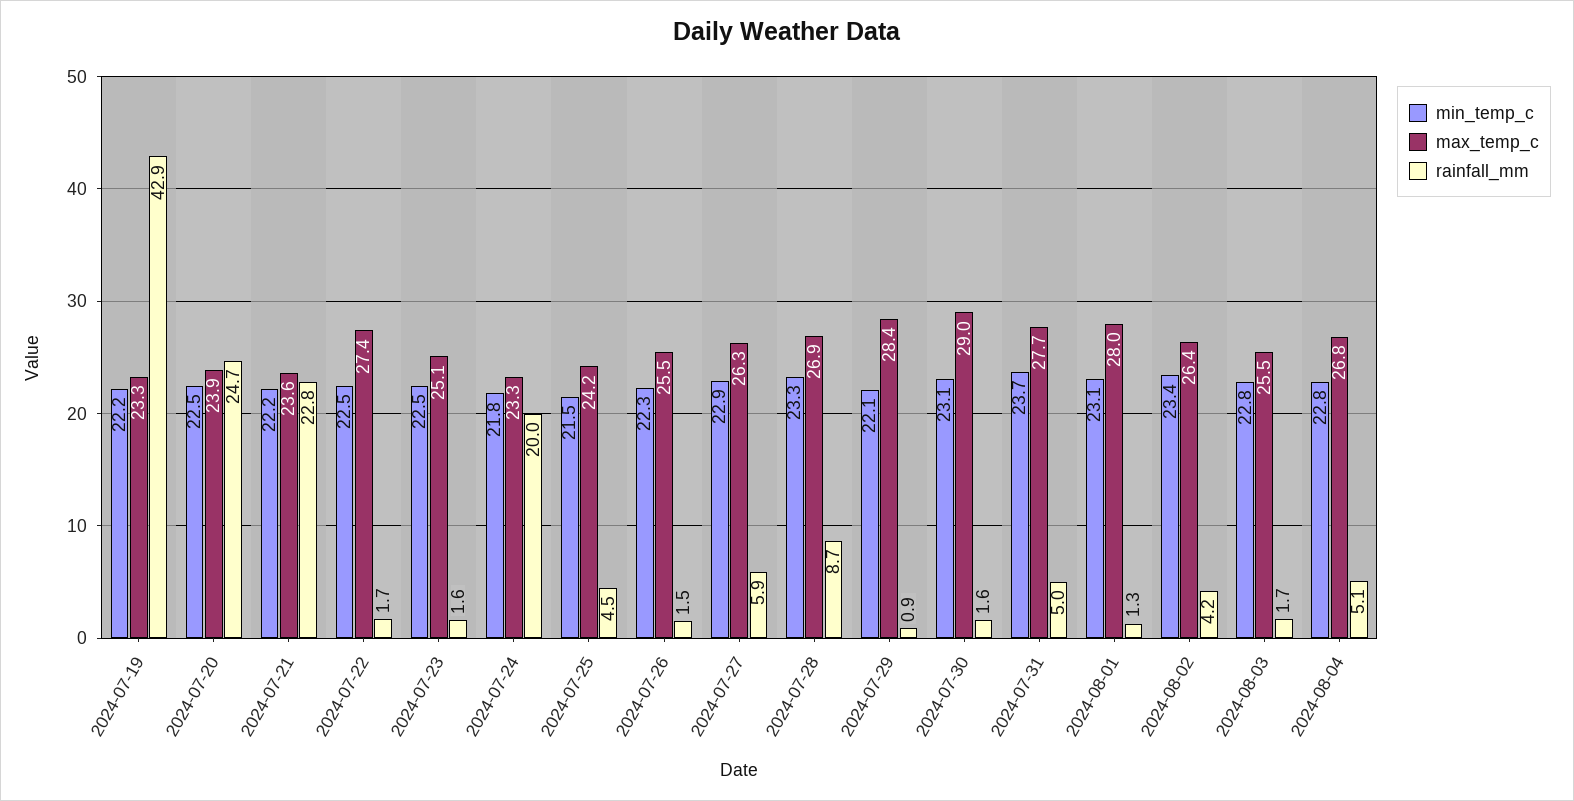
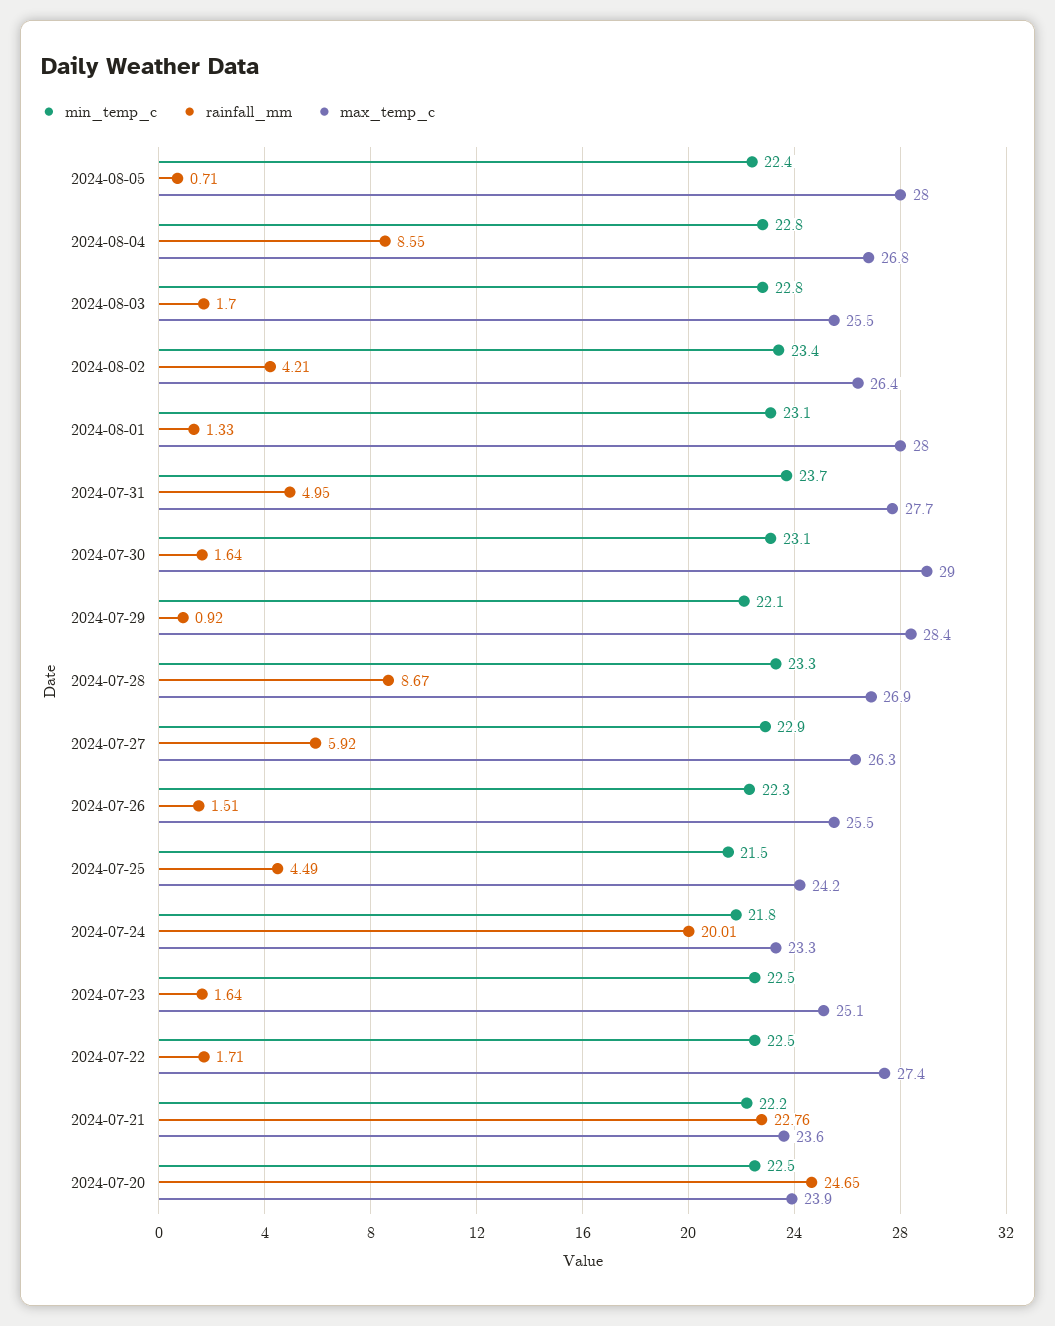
min_temp_c, 2024-07-19: 22.2 -> none
max_temp_c, 2024-07-19: 23.3 -> none
rainfall_mm, 2024-07-19: 42.9 -> none
rainfall_mm, 2024-08-04: 5.1 -> 8.55
min_temp_c, 2024-08-05: none -> 22.4
rainfall_mm, 2024-08-05: none -> 0.71
max_temp_c, 2024-08-05: none -> 28

